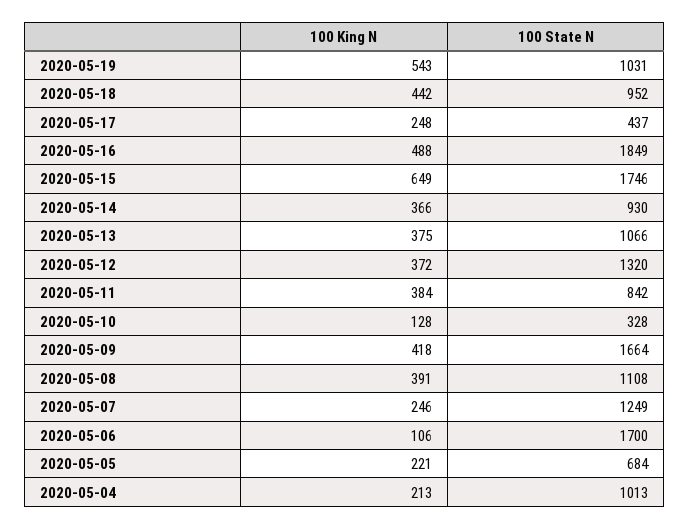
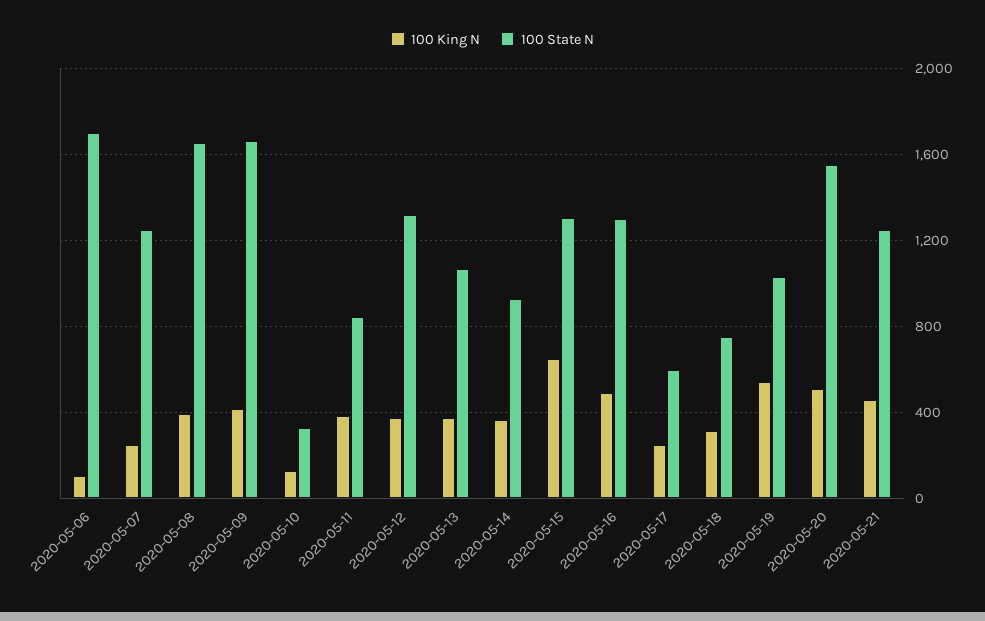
100 King N, 2020-05-18: 442 -> 300
100 State N, 2020-05-18: 952 -> 750
100 State N, 2020-05-17: 437 -> 600
100 State N, 2020-05-16: 1849 -> 1300
100 State N, 2020-05-15: 1746 -> 1300
100 State N, 2020-05-08: 1108 -> 1650
100 King N, 2020-05-05: 221 -> none
100 State N, 2020-05-05: 684 -> none
100 King N, 2020-05-04: 213 -> none
100 State N, 2020-05-04: 1013 -> none
100 King N, 2020-05-20: none -> 500
100 State N, 2020-05-20: none -> 1550
100 King N, 2020-05-21: none -> 450
100 State N, 2020-05-21: none -> 1250

